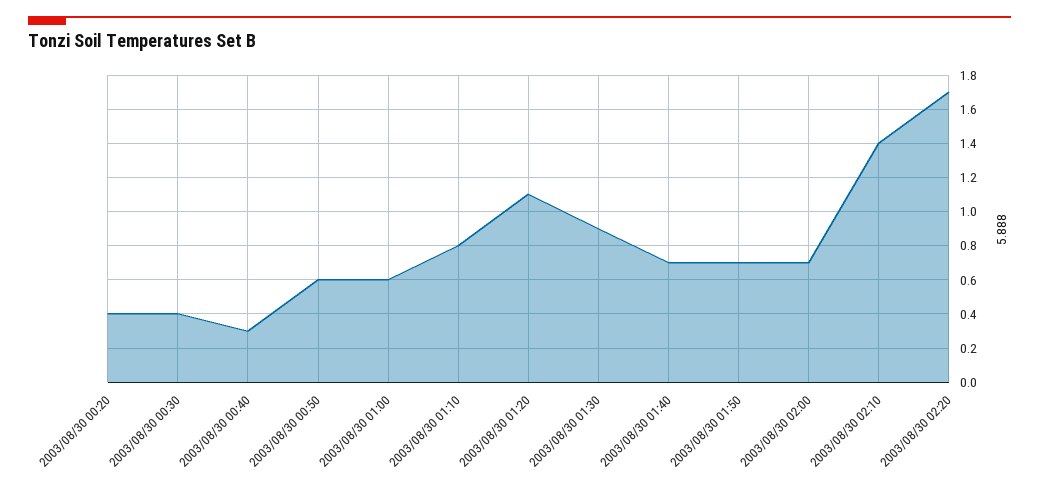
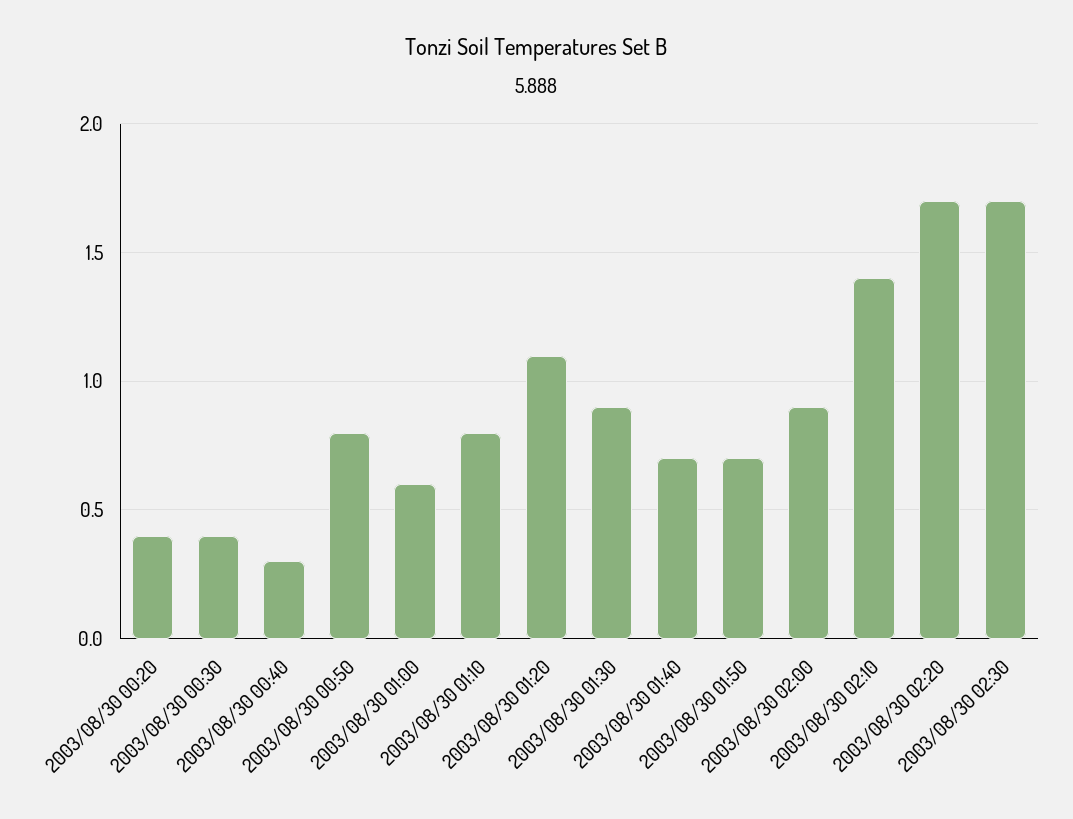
2003/08/30 00:50: 0.6 -> 0.8
2003/08/30 02:00: 0.7 -> 0.9
2003/08/30 02:30: none -> 1.7

